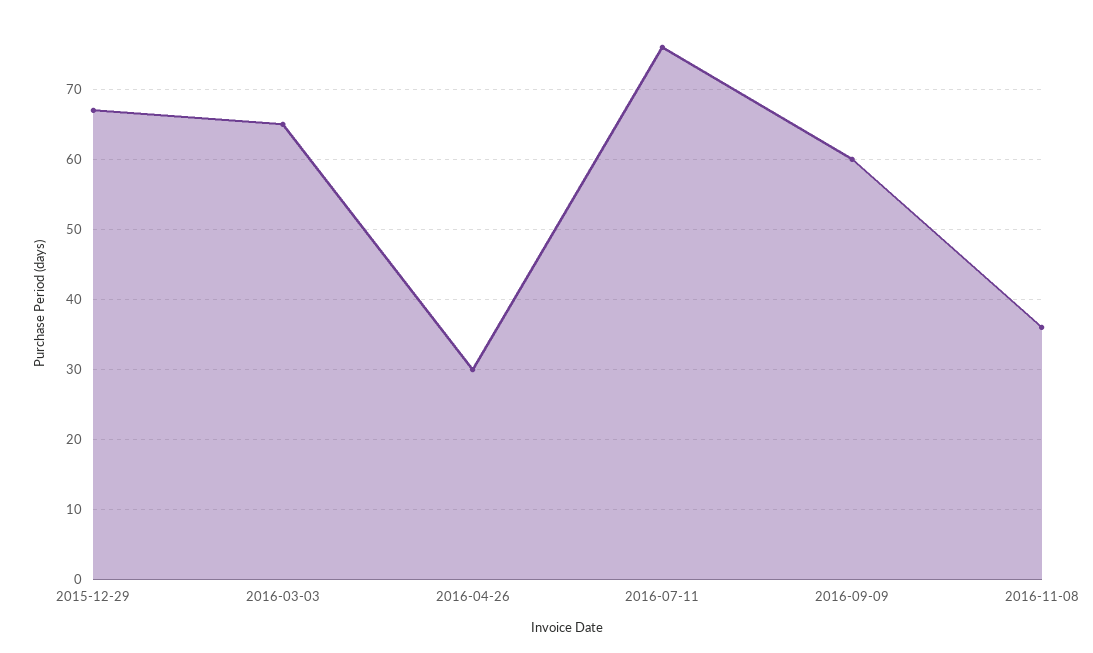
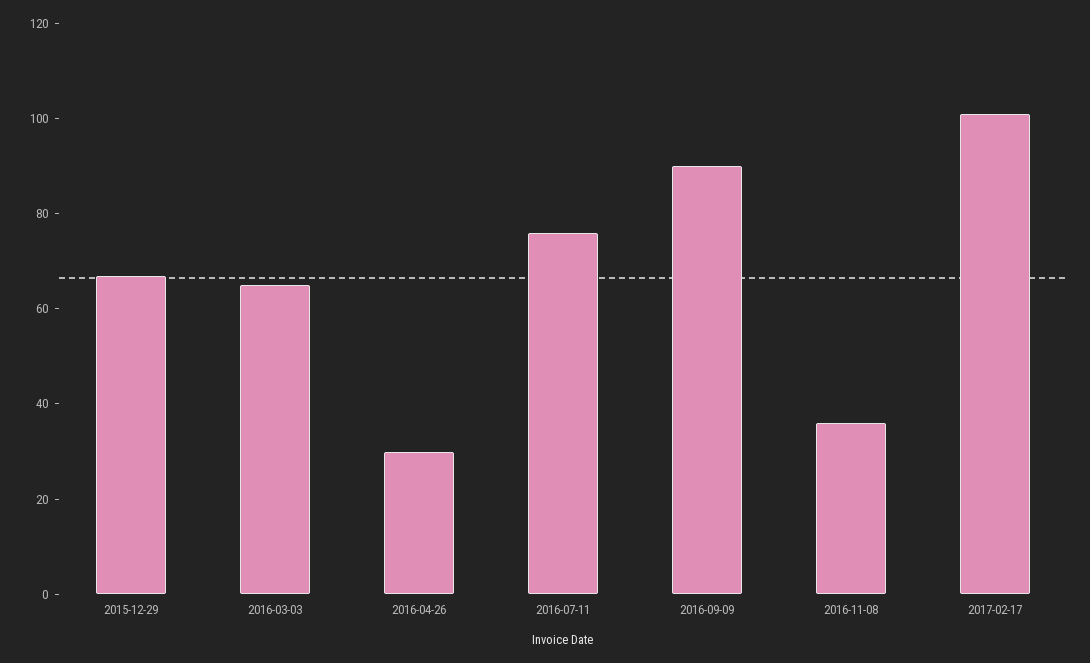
2016-09-09: 60 -> 90
2017-02-17: none -> 100

